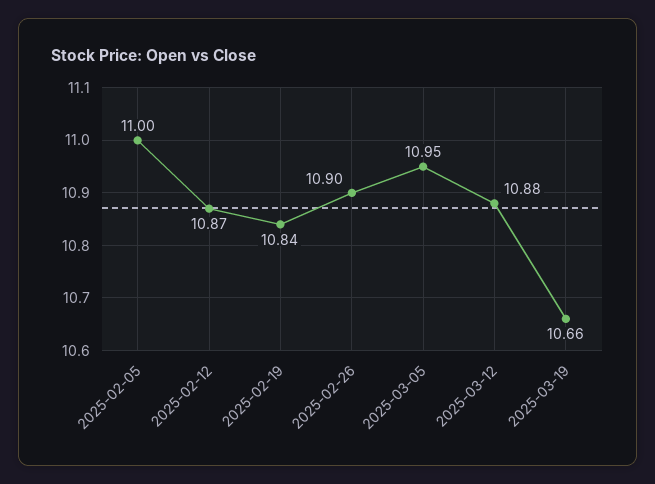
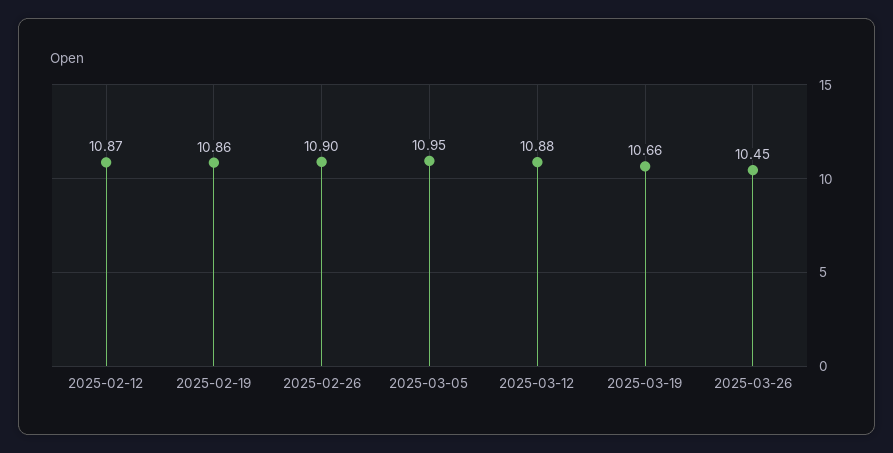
2025-02-05: 11 -> none
2025-02-19: 10.84 -> 10.86
2025-03-26: none -> 10.45

